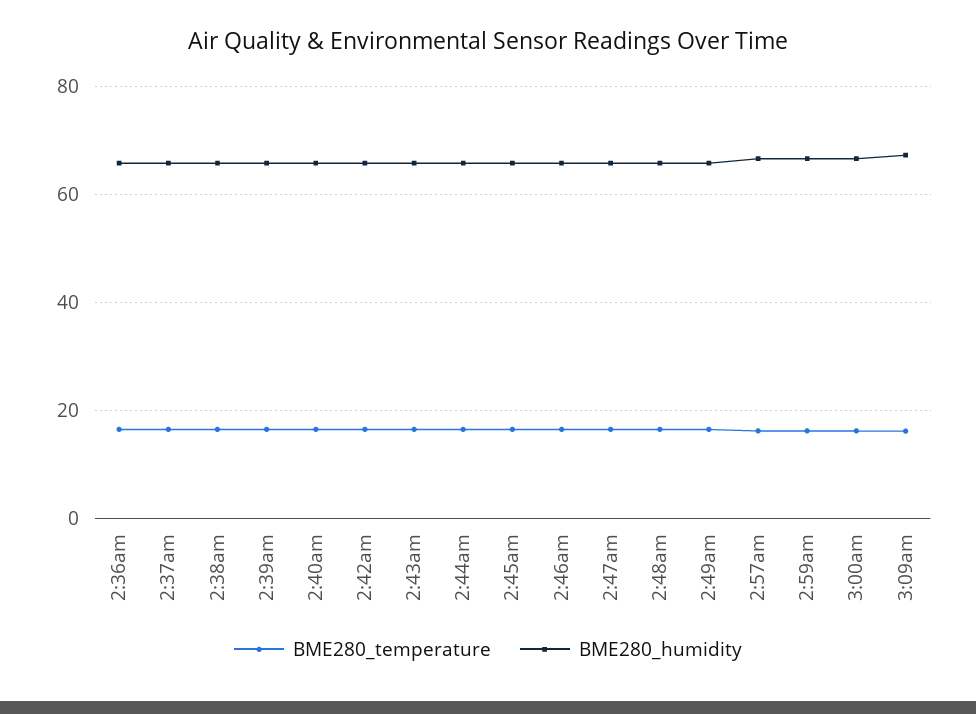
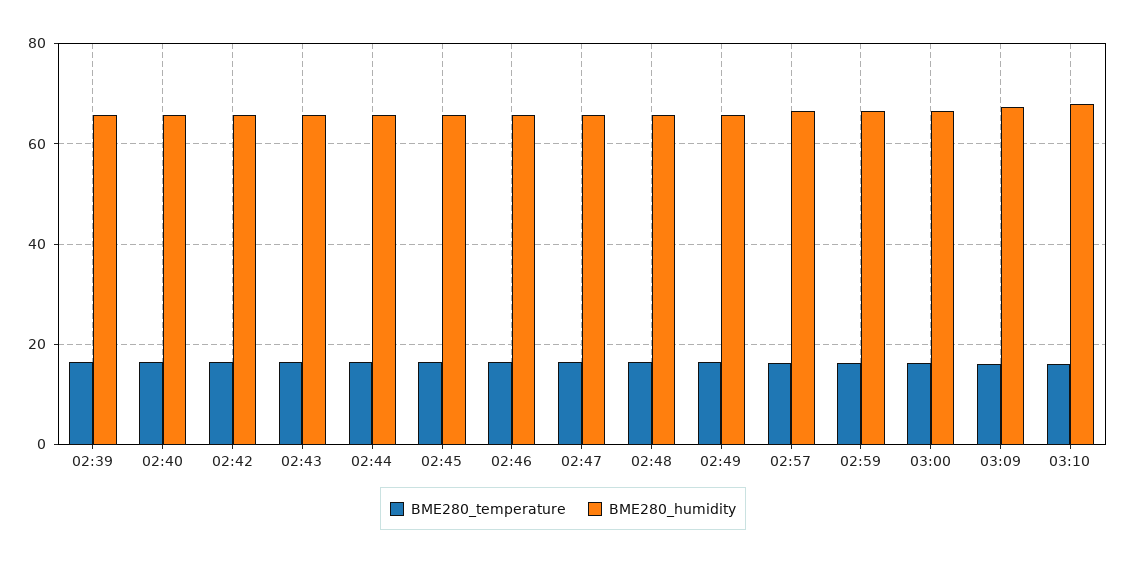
BME280_temperature, 2:36am: 16 -> none
BME280_humidity, 2:36am: 66 -> none
BME280_temperature, 2:37am: 16 -> none
BME280_humidity, 2:37am: 66 -> none
BME280_temperature, 2:38am: 16 -> none
BME280_humidity, 2:38am: 66 -> none
BME280_temperature, 03:10: none -> 16
BME280_humidity, 03:10: none -> 68

